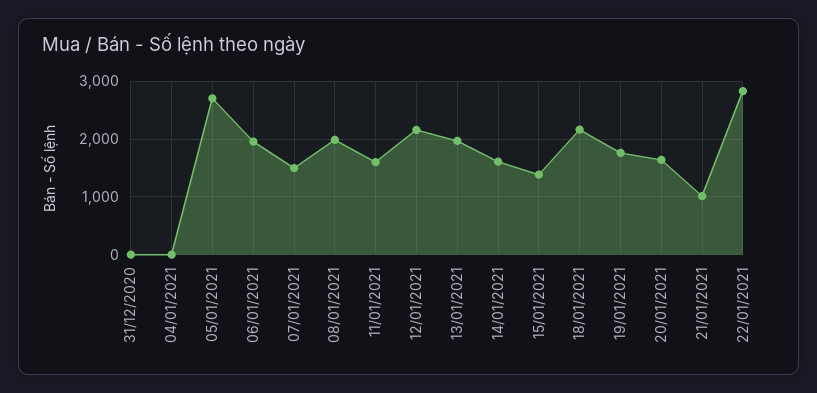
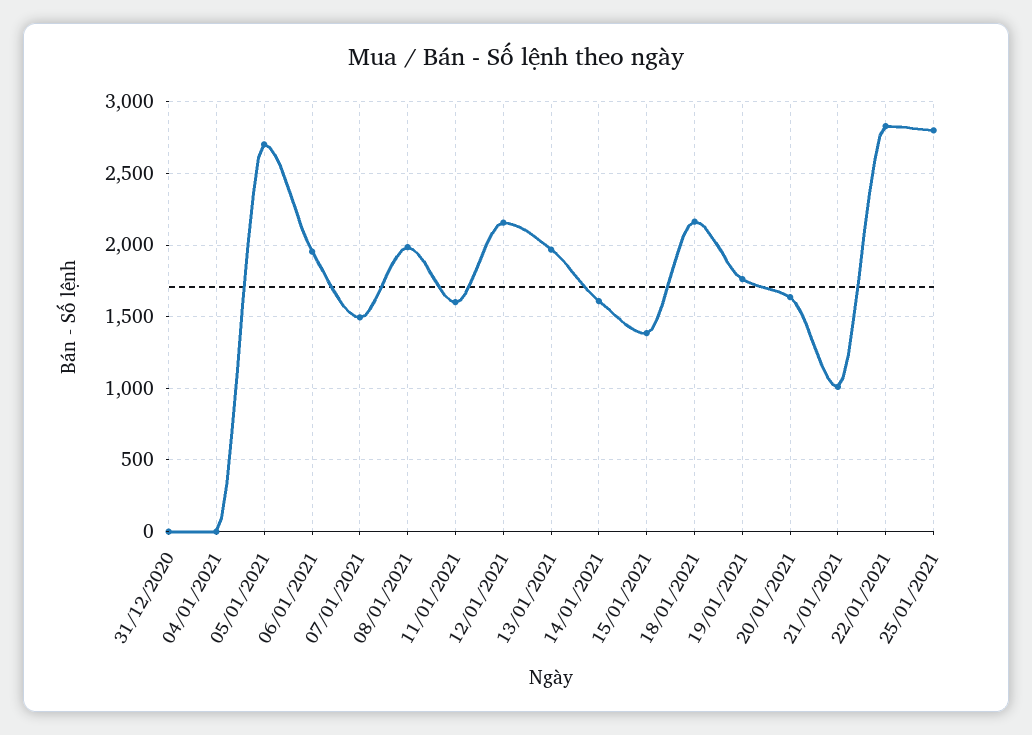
25/01/2021: none -> 2800

